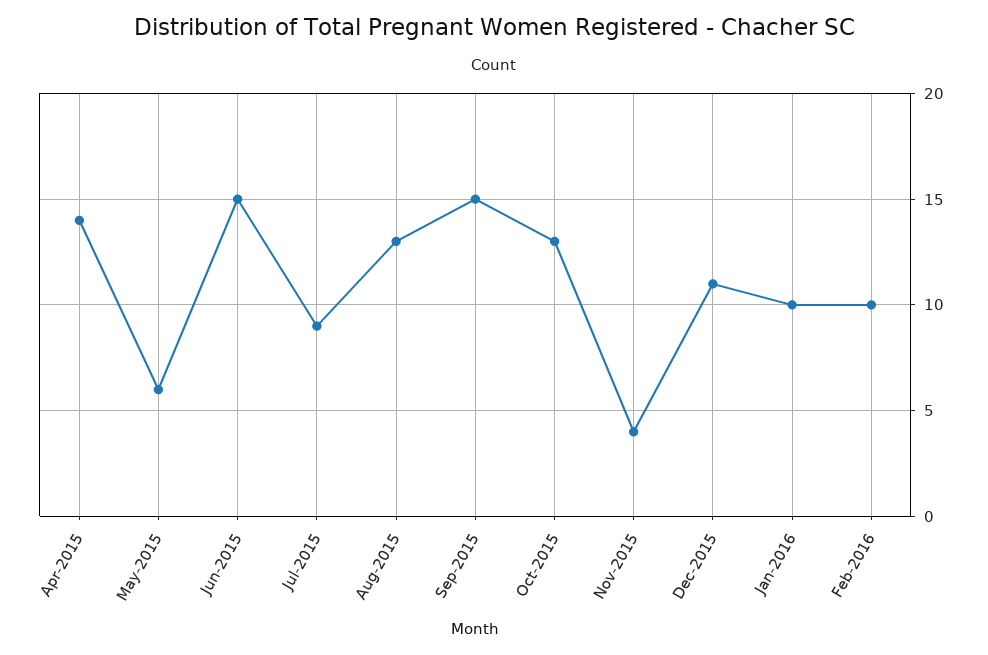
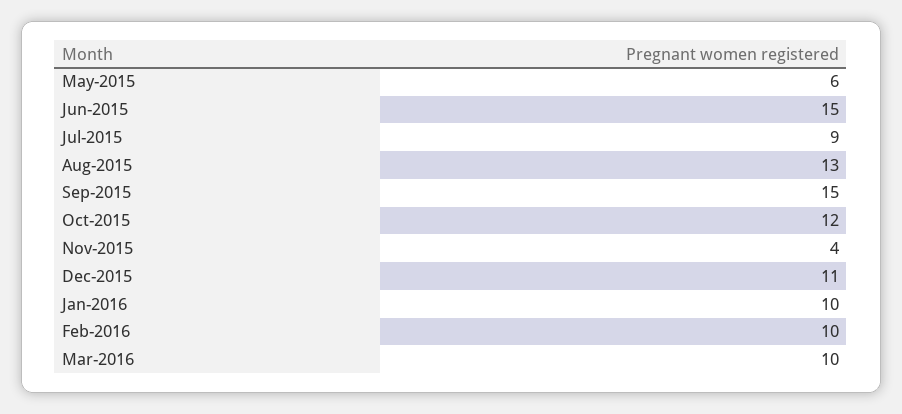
Apr-2015: 14 -> none
Oct-2015: 13 -> 12
Mar-2016: none -> 10

